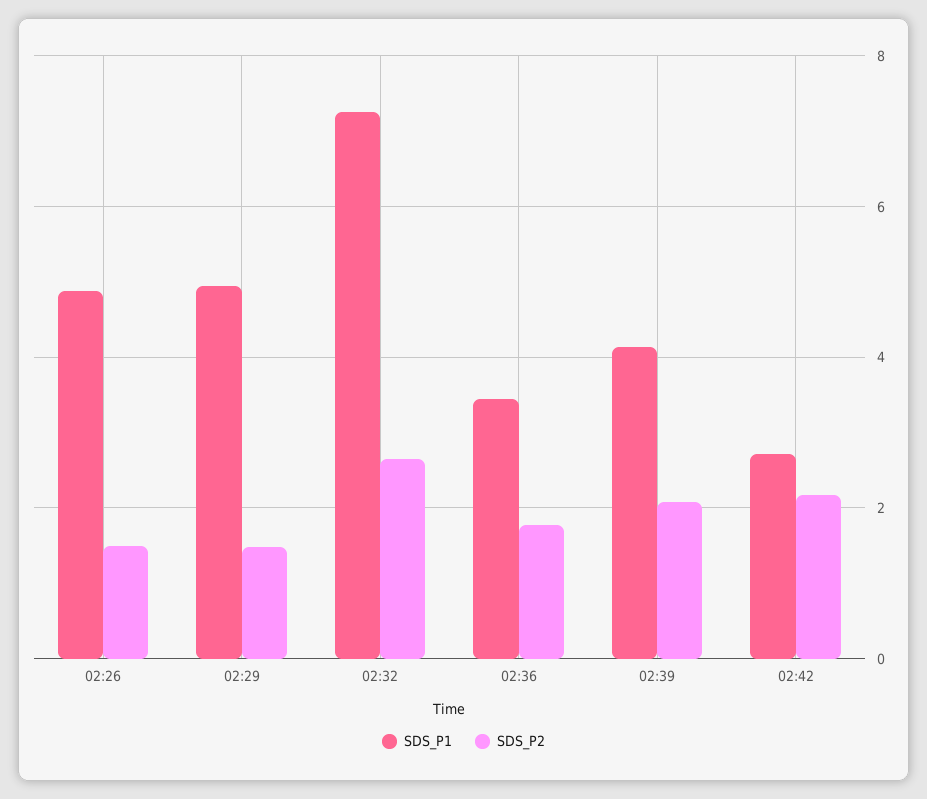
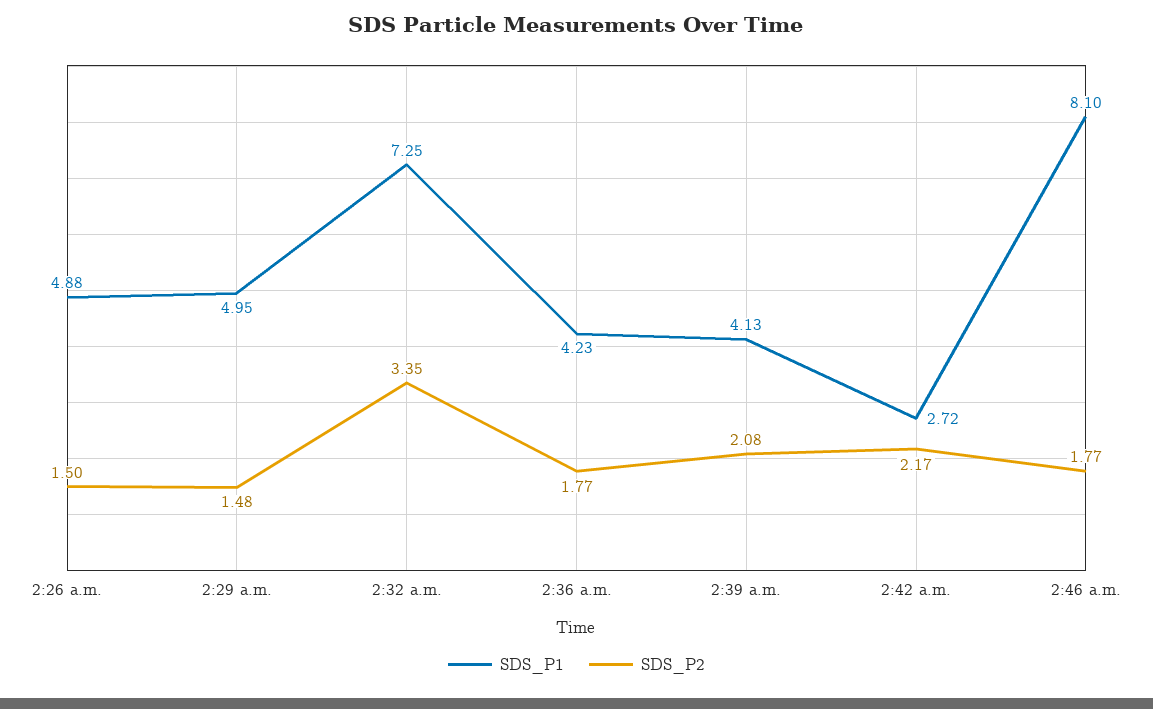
SDS_P2, 02:32: 2.6 -> 3.35
SDS_P1, 02:36: 3.4 -> 4.23
SDS_P1, 2:46 a.m.: none -> 8.1
SDS_P2, 2:46 a.m.: none -> 1.77

